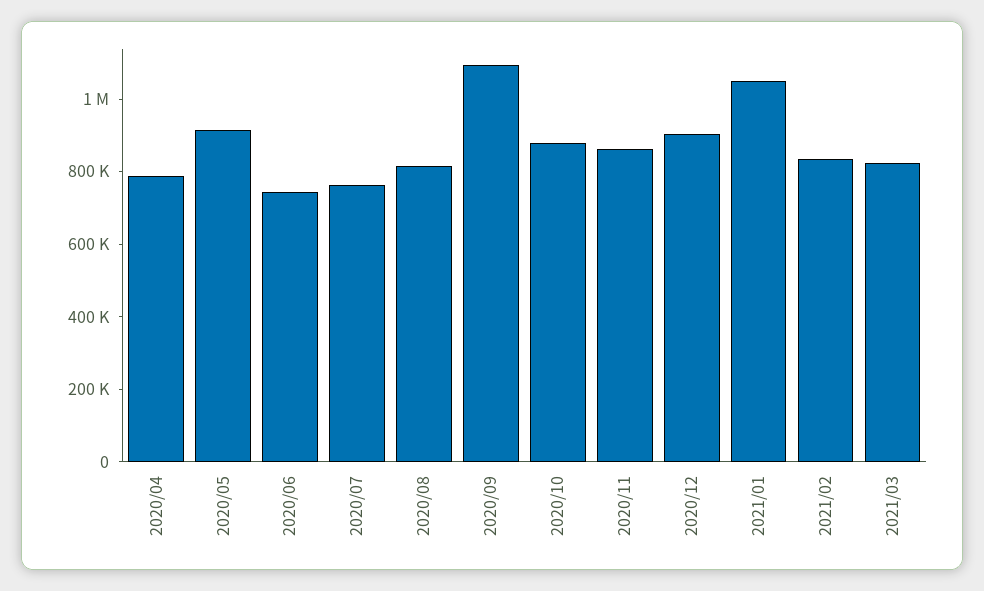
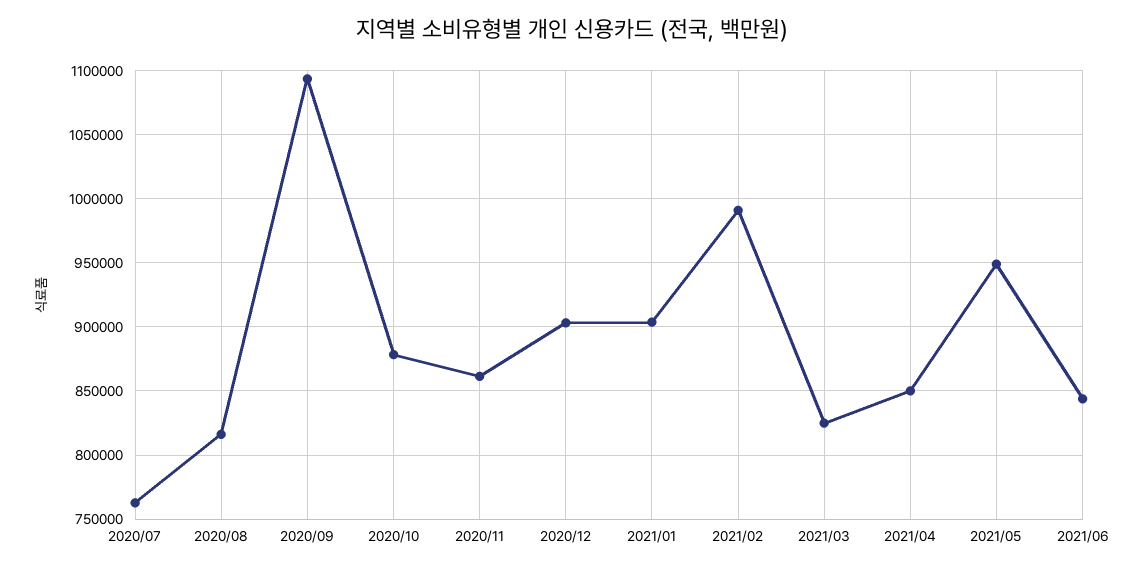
2020/04: 800000 -> none
2020/05: 900000 -> none
2020/06: 750000 -> none
2021/01: 1050000 -> 905000
2021/02: 850000 -> 990000
2021/04: none -> 850000
2021/05: none -> 950000
2021/06: none -> 845000

